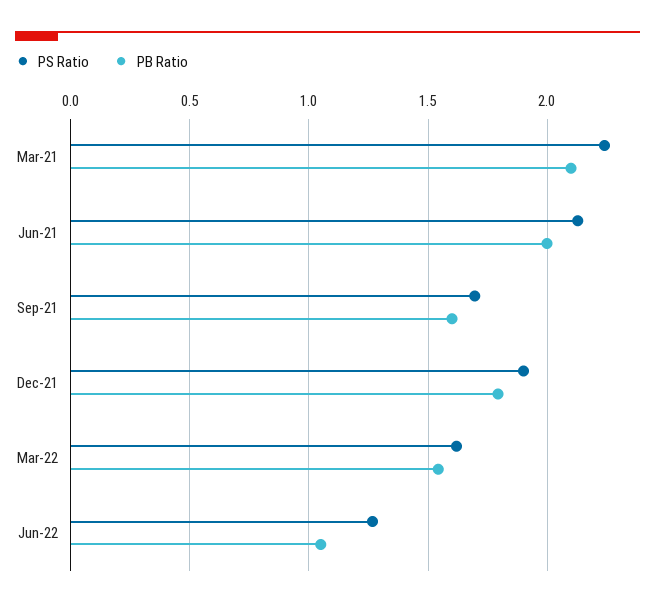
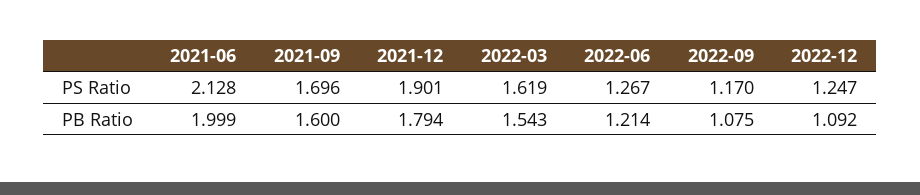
PS Ratio, Mar-21: 2.25 -> none
PB Ratio, Mar-21: 2.1 -> none
PB Ratio, Jun-22: 1.05 -> 1.214
PS Ratio, 2022-09: none -> 1.17
PS Ratio, 2022-12: none -> 1.247
PB Ratio, 2022-09: none -> 1.075
PB Ratio, 2022-12: none -> 1.092

